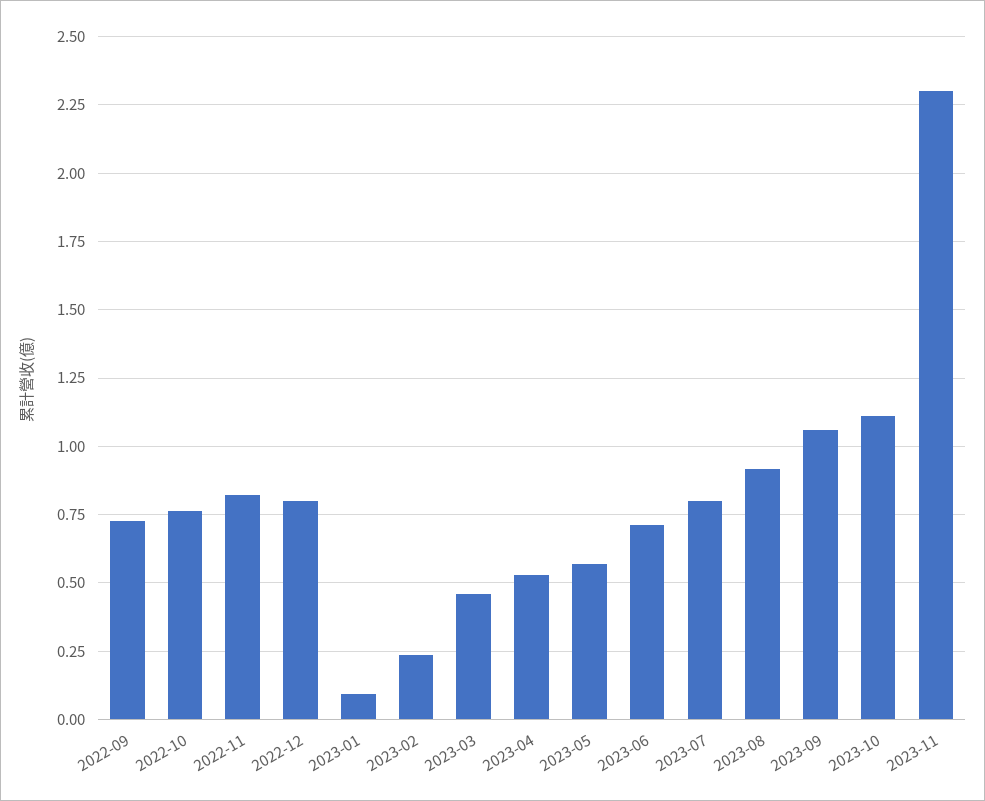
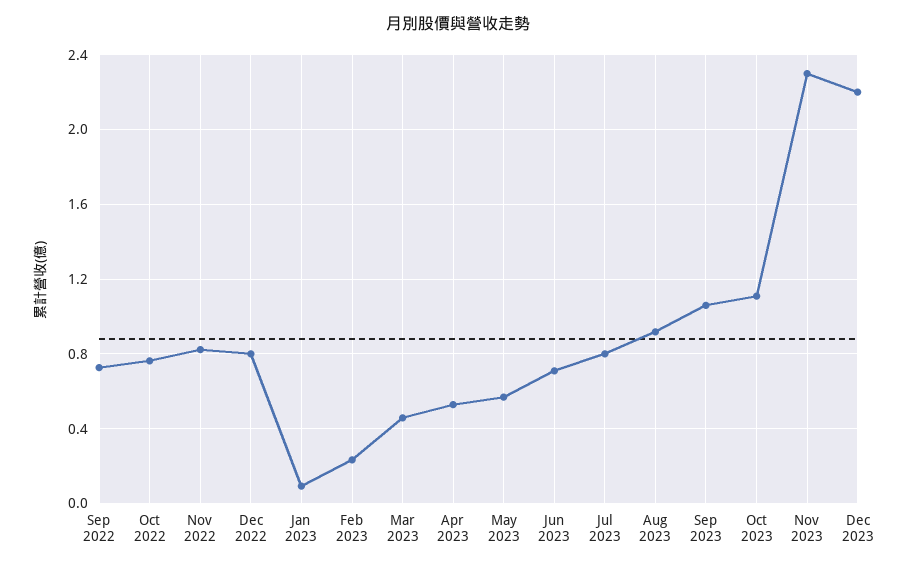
Dec 2023: none -> 2.2

